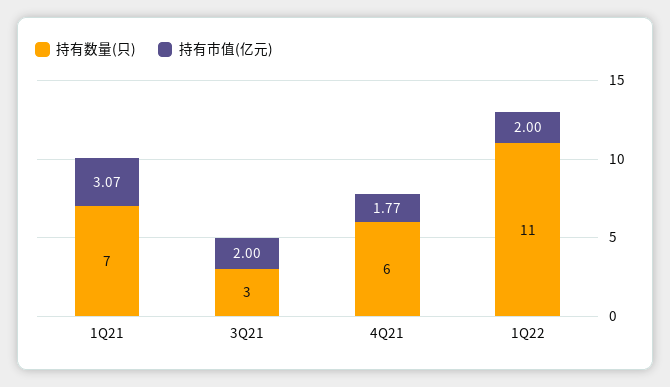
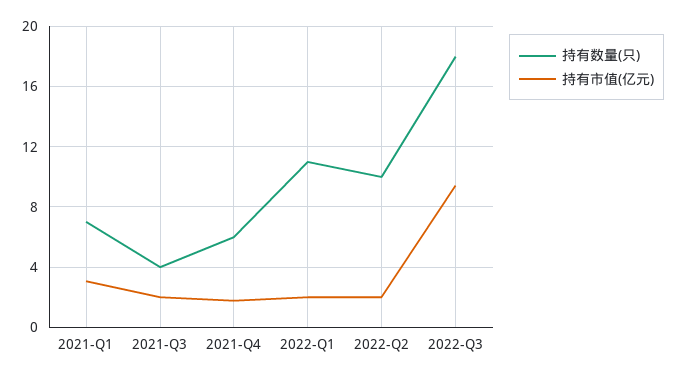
持有数量(只), 3Q21: 3 -> 4
持有数量(只), 2022-Q2: none -> 10
持有市值(亿元), 2022-Q2: none -> 2
持有数量(只), 2022-Q3: none -> 18
持有市值(亿元), 2022-Q3: none -> 9.5

